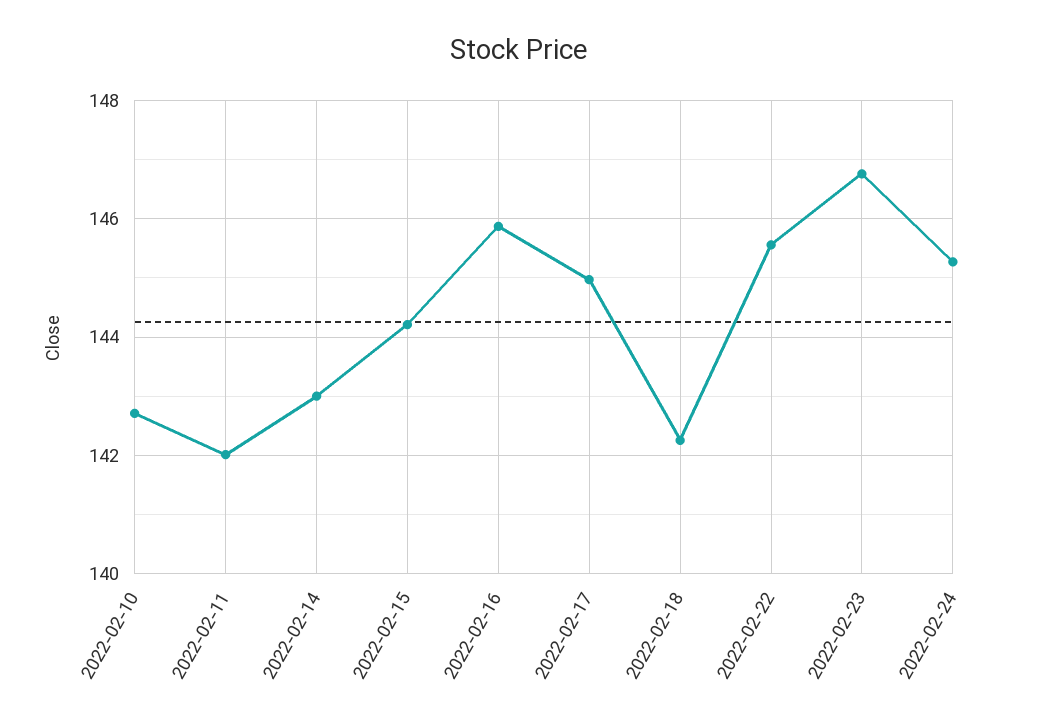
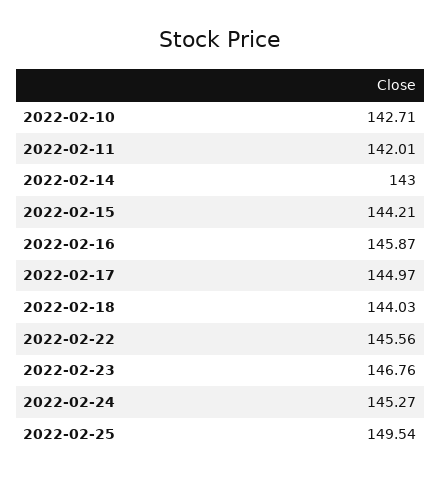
2022-02-18: 142.2 -> 144.03
2022-02-25: none -> 149.54

